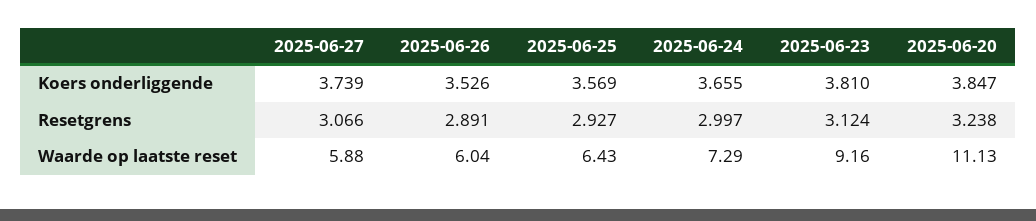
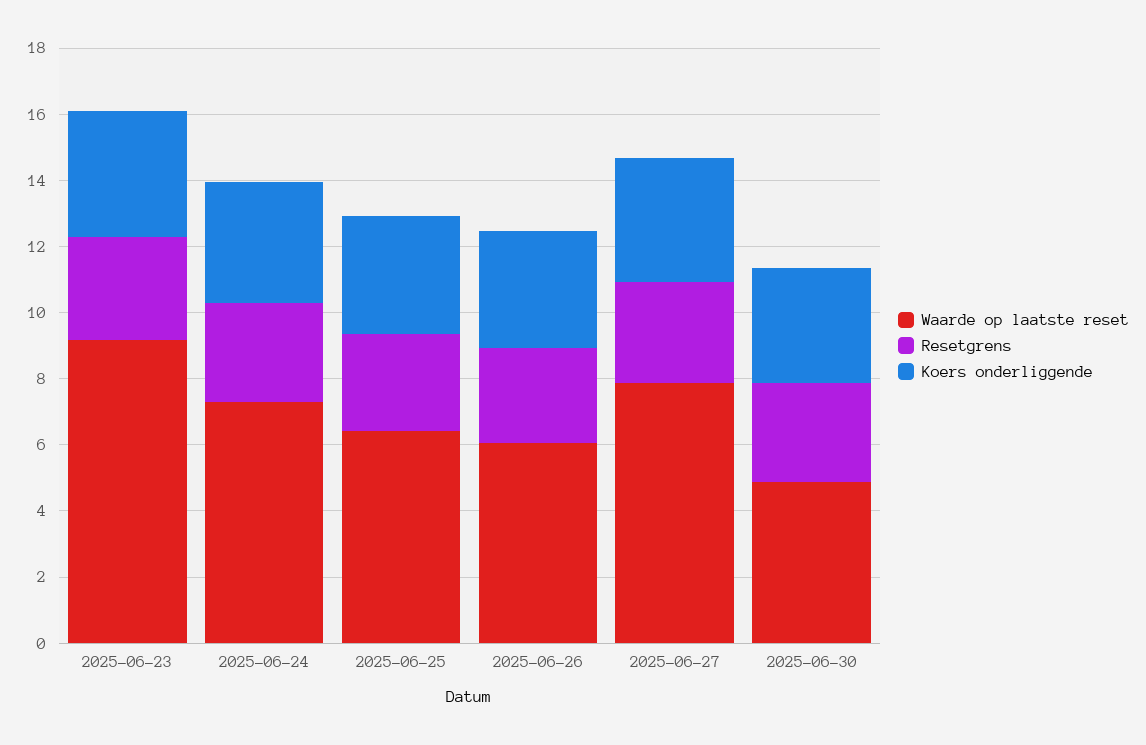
Koers onderliggende, 2025-06-20: 3.847 -> none
Resetgrens, 2025-06-20: 3.238 -> none
Waarde op laatste reset, 2025-06-27: 5.88 -> 8
Waarde op laatste reset, 2025-06-20: 11.13 -> none
Waarde op laatste reset, 2025-06-30: none -> 5
Resetgrens, 2025-06-30: none -> 3
Koers onderliggende, 2025-06-30: none -> 3.5

